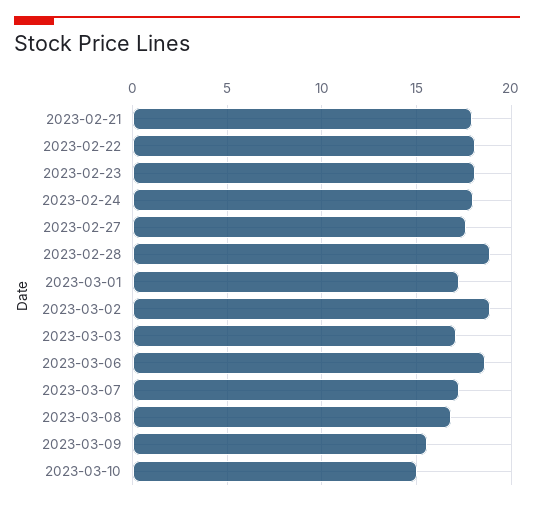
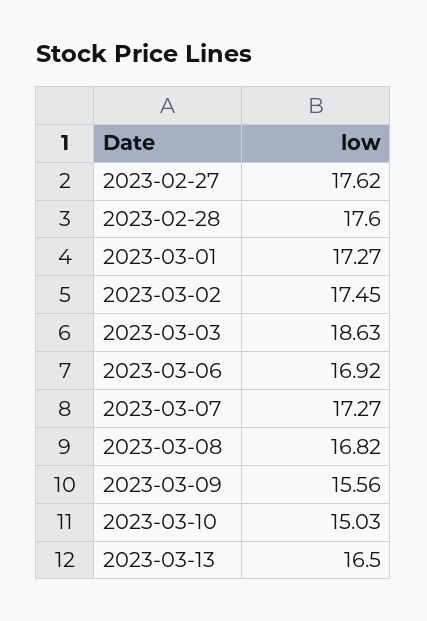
2023-02-21: 18 -> none
2023-02-22: 18 -> none
2023-02-23: 18 -> none
2023-02-24: 18 -> none
2023-02-28: 19 -> 17.6
2023-03-02: 19 -> 17.45
2023-03-03: 17 -> 18.63
2023-03-06: 18.5 -> 16.92
2023-03-13: none -> 16.5

